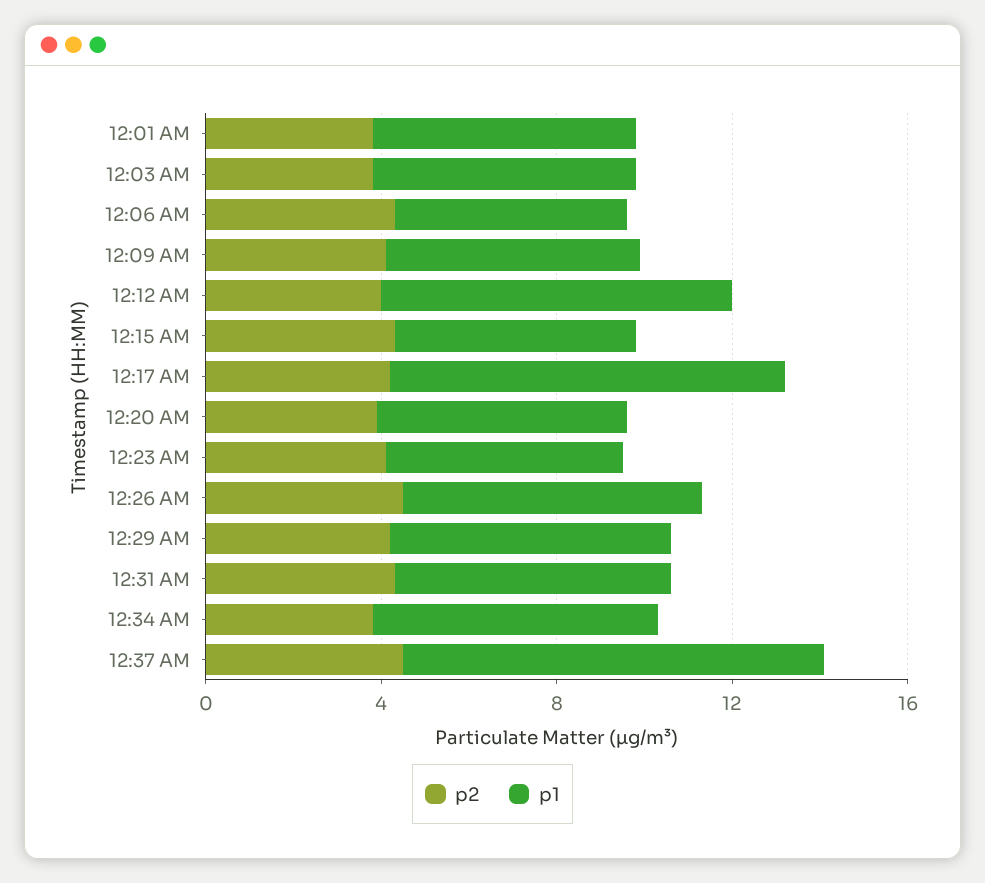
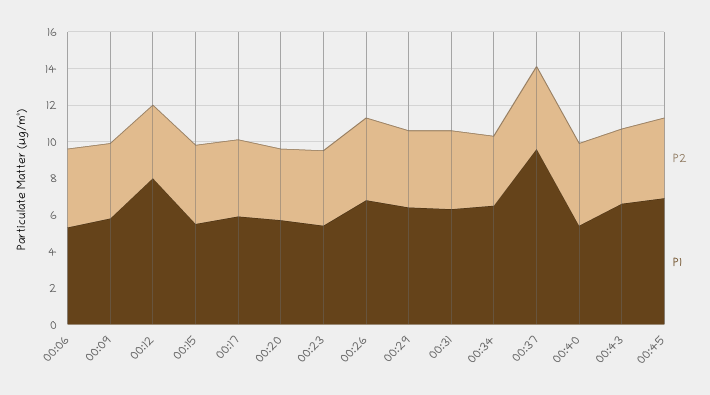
p2, 12:01 AM: 4 -> none
p1, 12:01 AM: 6 -> none
p2, 12:03 AM: 4 -> none
p1, 12:03 AM: 6 -> none
p1, 12:17 AM: 9 -> 6
p2, 00:40: none -> 4.5
p1, 00:40: none -> 5.5
p2, 00:43: none -> 4
p1, 00:43: none -> 6.5
p2, 00:45: none -> 4.5
p1, 00:45: none -> 7

